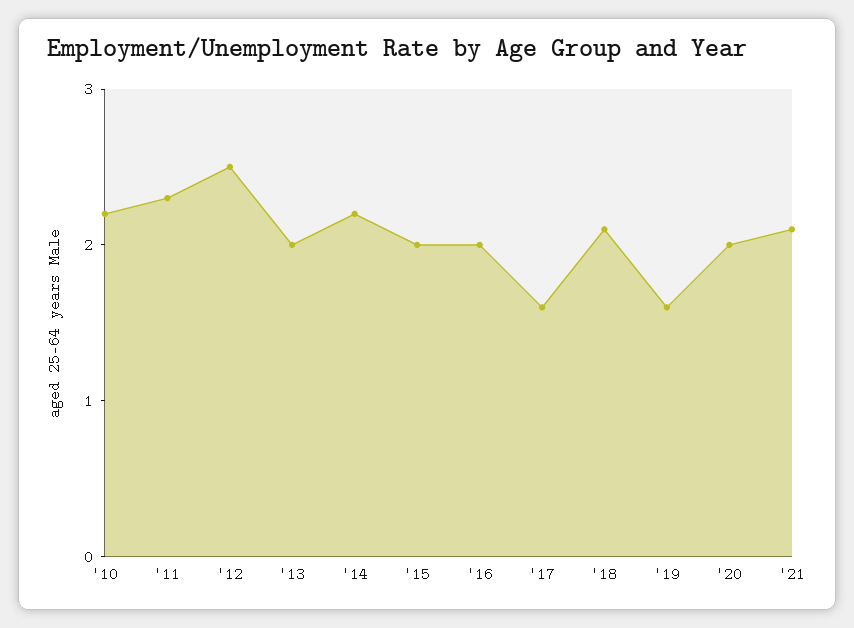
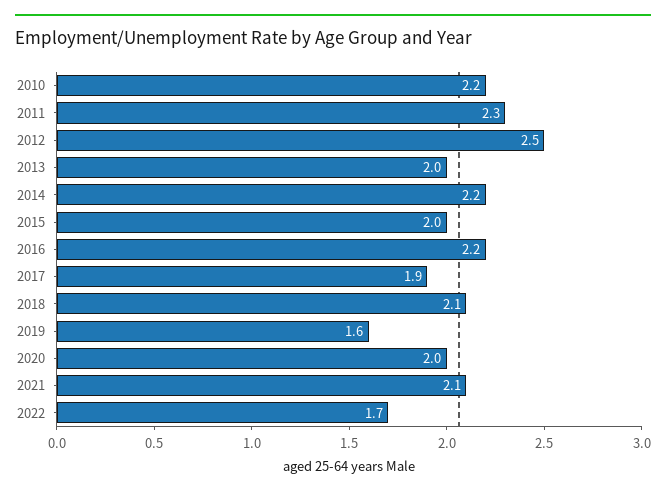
'16: 2 -> 2.2
'17: 1.6 -> 1.9
2022: none -> 1.7

